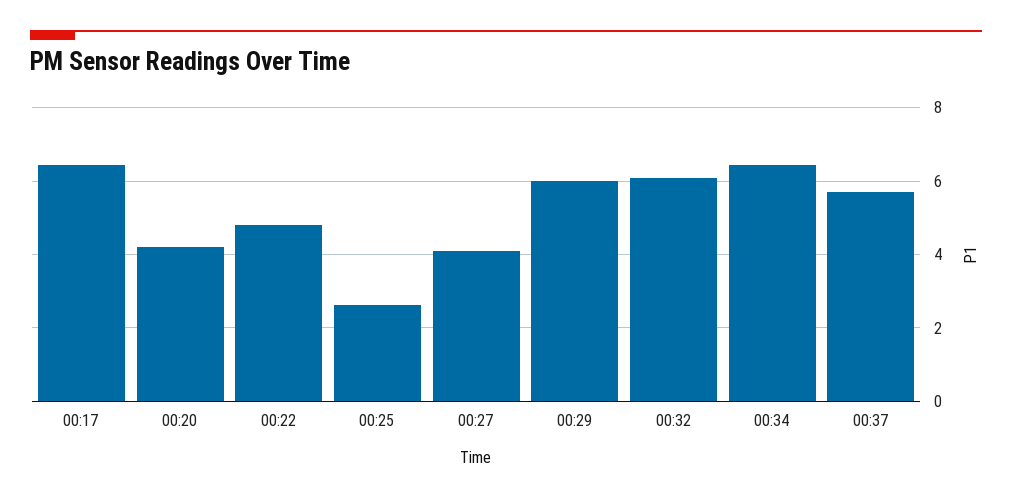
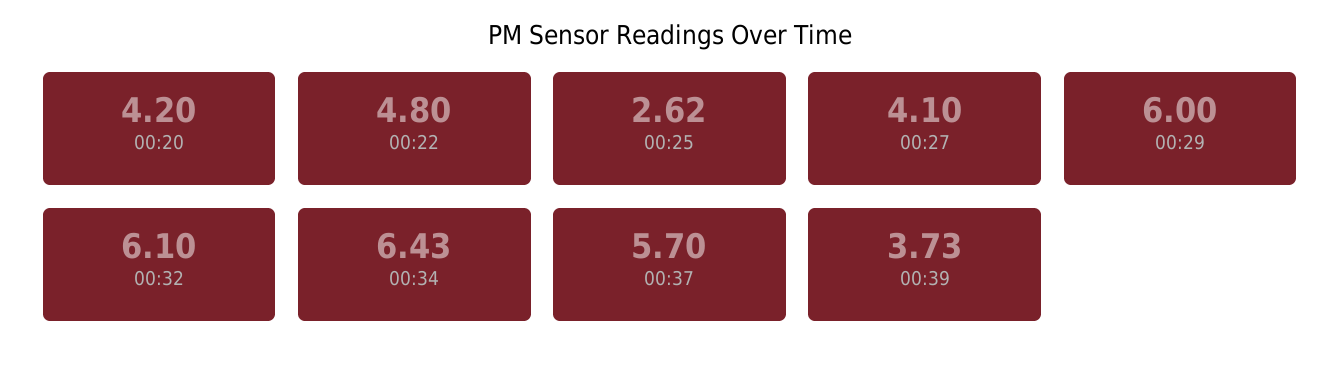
00:17: 6.4 -> none
00:39: none -> 3.73

